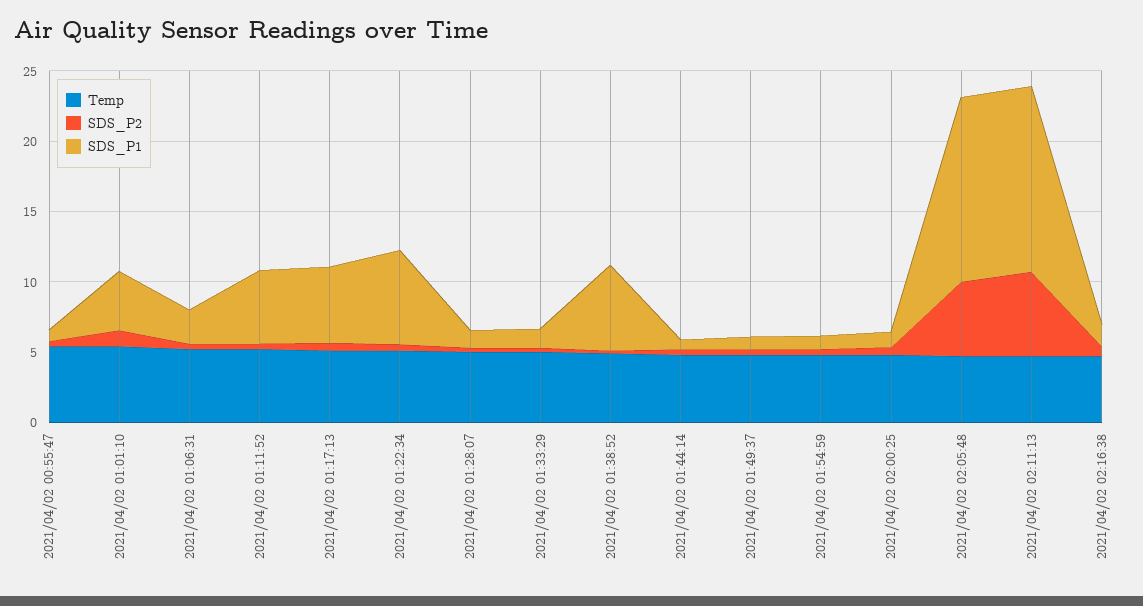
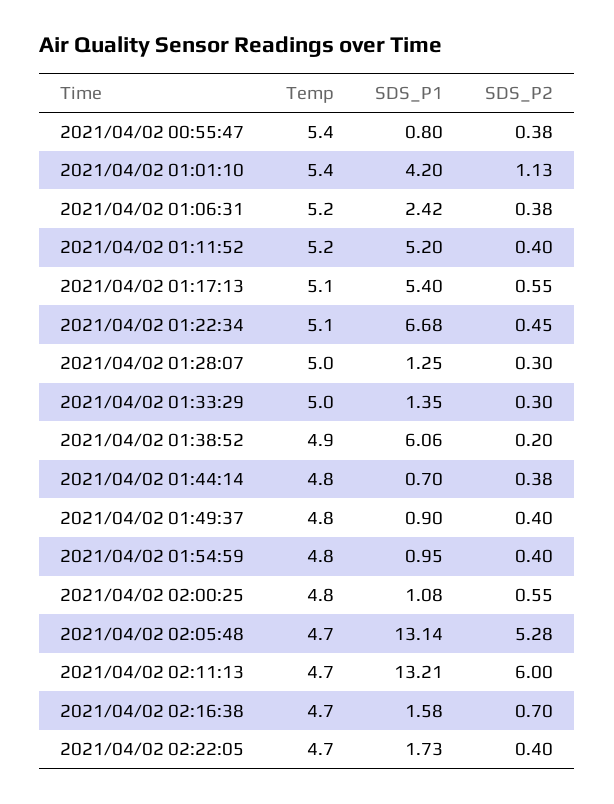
Temp, 2021/04/02 02:22:05: none -> 4.7
SDS_P1, 2021/04/02 02:22:05: none -> 1.73
SDS_P2, 2021/04/02 02:22:05: none -> 0.4

